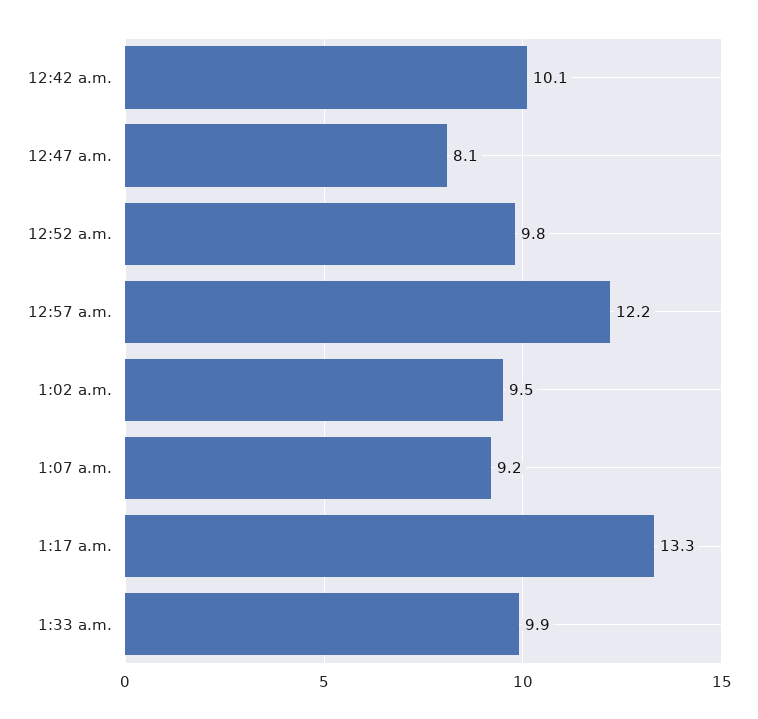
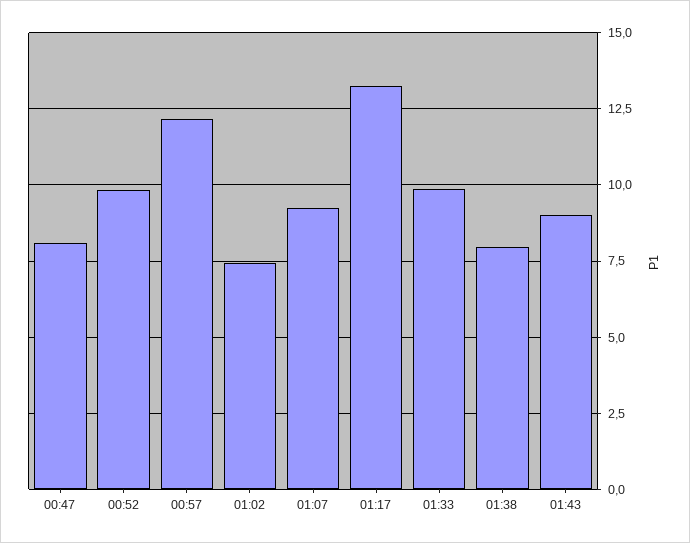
12:42 a.m.: 10.1 -> none
1:02 a.m.: 9.5 -> 7.5
01:38: none -> 8
01:43: none -> 9

